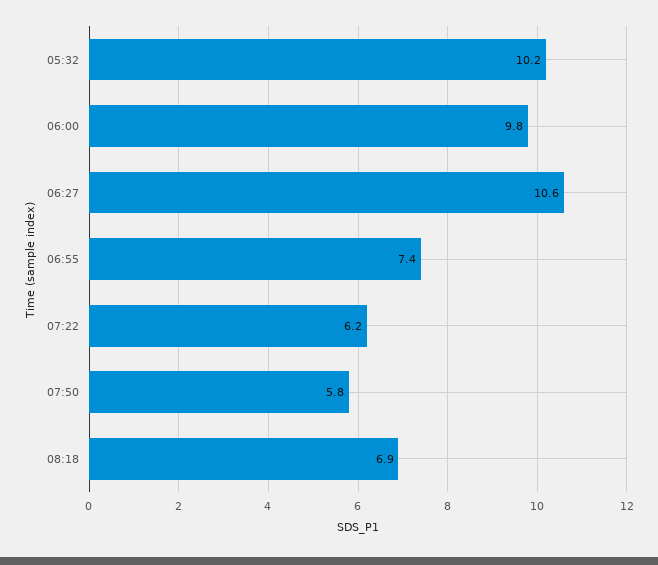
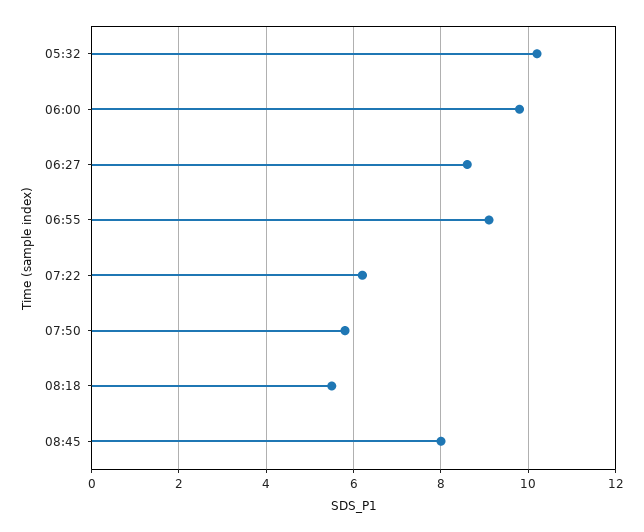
06:27: 10.6 -> 8.5
06:55: 7.4 -> 9
08:18: 6.9 -> 5.5
08:45: none -> 8

